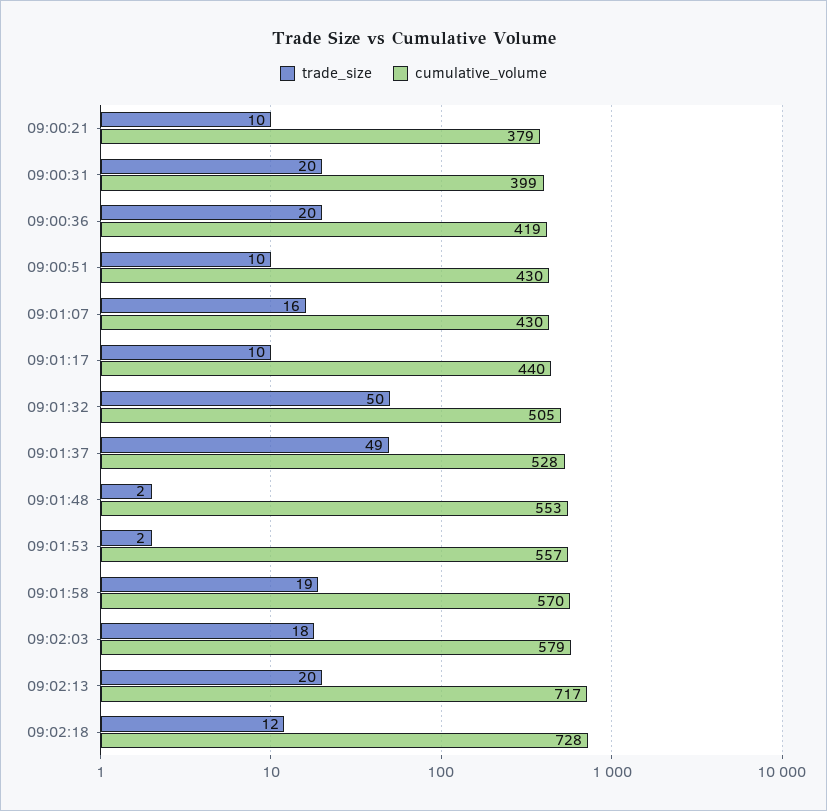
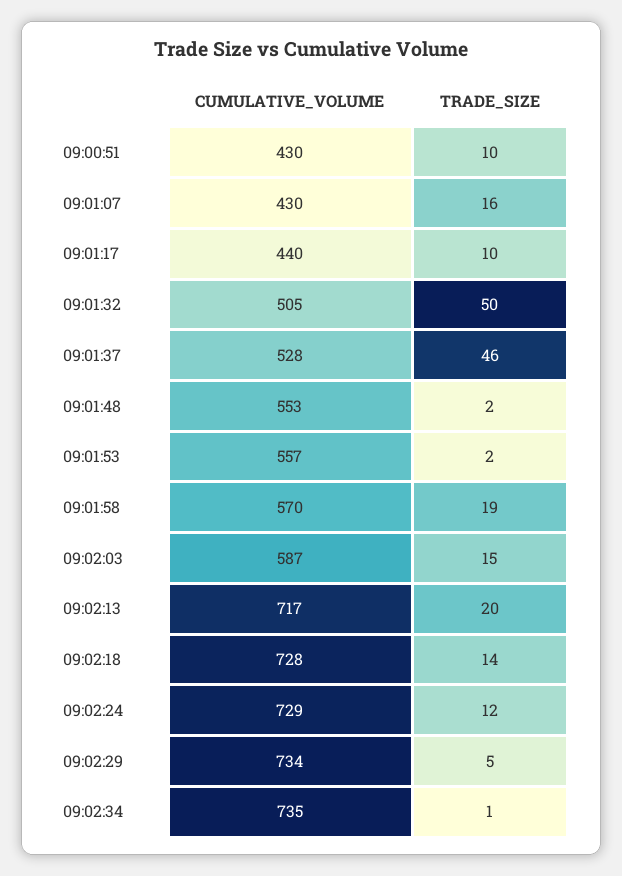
trade_size, 09:00:21: 10 -> none
cumulative_volume, 09:00:21: 379 -> none
trade_size, 09:00:31: 20 -> none
cumulative_volume, 09:00:31: 399 -> none
trade_size, 09:00:36: 20 -> none
cumulative_volume, 09:00:36: 419 -> none
trade_size, 09:01:37: 49 -> 46
trade_size, 09:02:03: 18 -> 15
cumulative_volume, 09:02:03: 579 -> 587
trade_size, 09:02:18: 12 -> 14
cumulative_volume, 09:02:24: none -> 729
trade_size, 09:02:24: none -> 12
cumulative_volume, 09:02:29: none -> 734
trade_size, 09:02:29: none -> 5
cumulative_volume, 09:02:34: none -> 735
trade_size, 09:02:34: none -> 1

